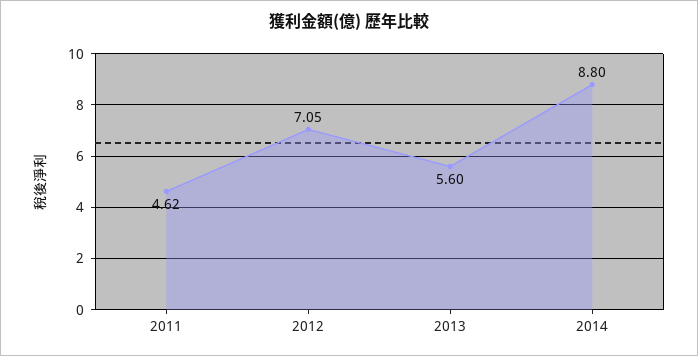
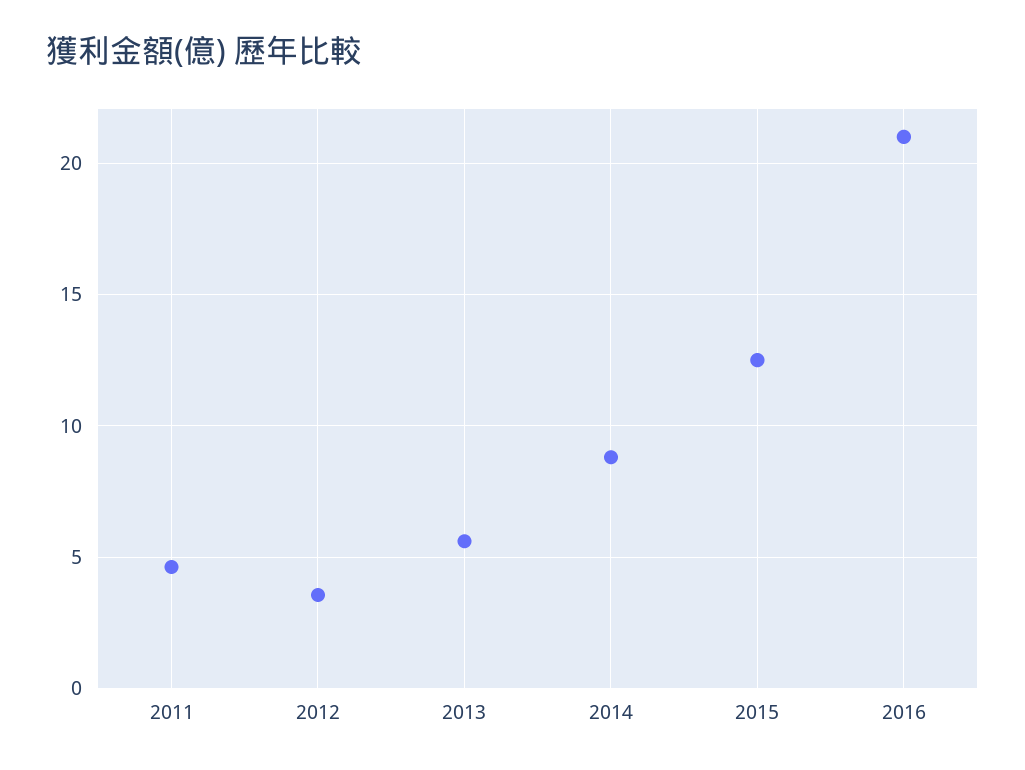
2012: 7.05 -> 3.5
2015: none -> 12.5
2016: none -> 21

